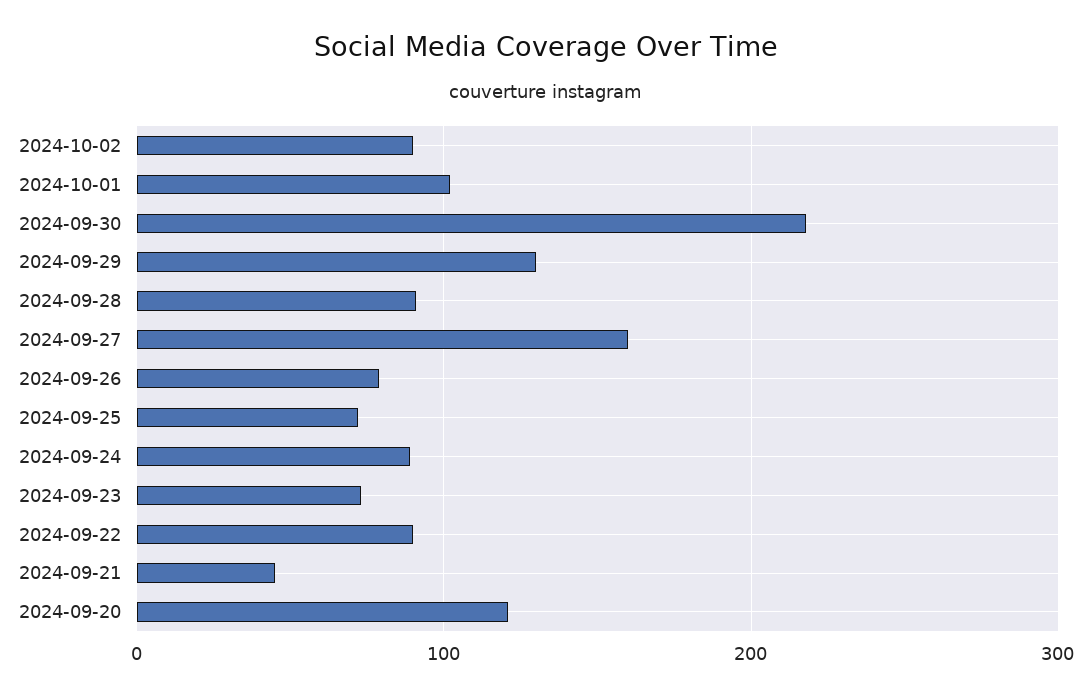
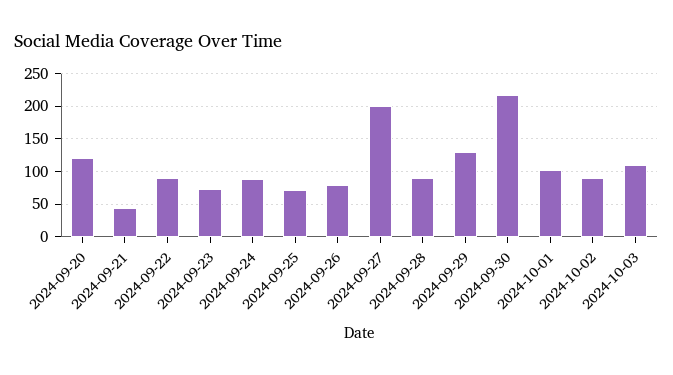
2024-09-27: 160 -> 200
2024-10-03: none -> 110

